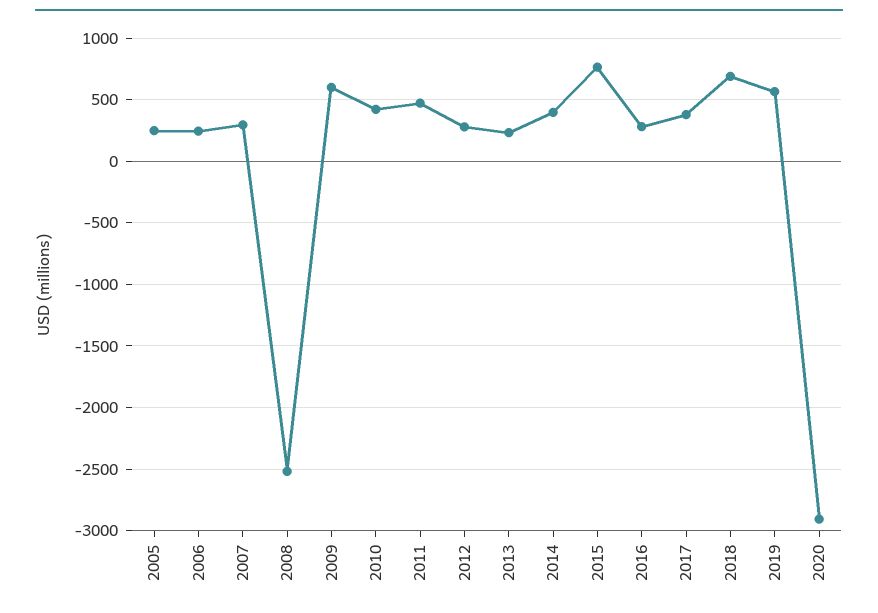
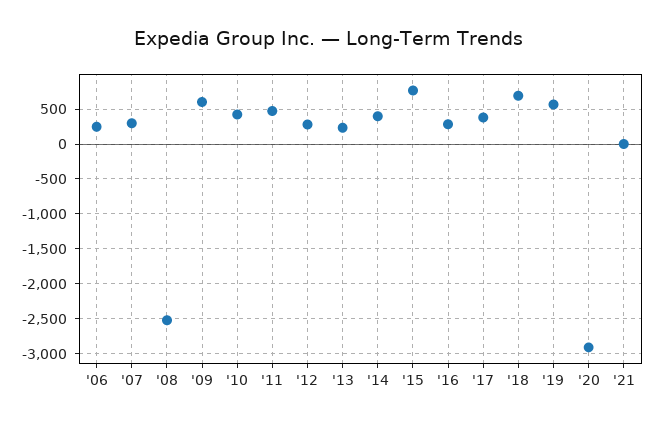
2005: 250 -> none
'21: none -> 0

